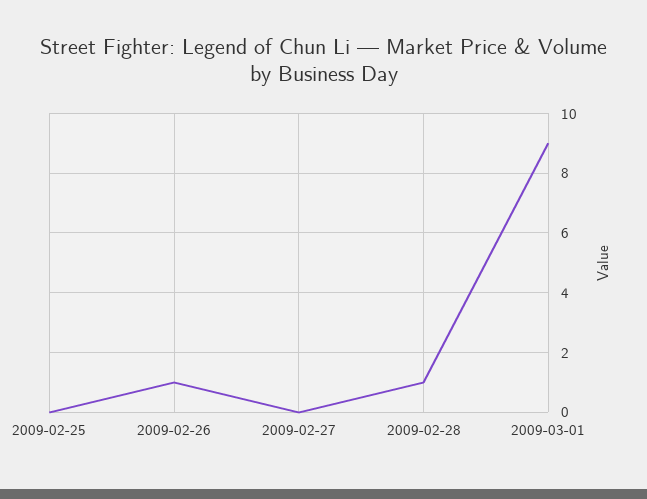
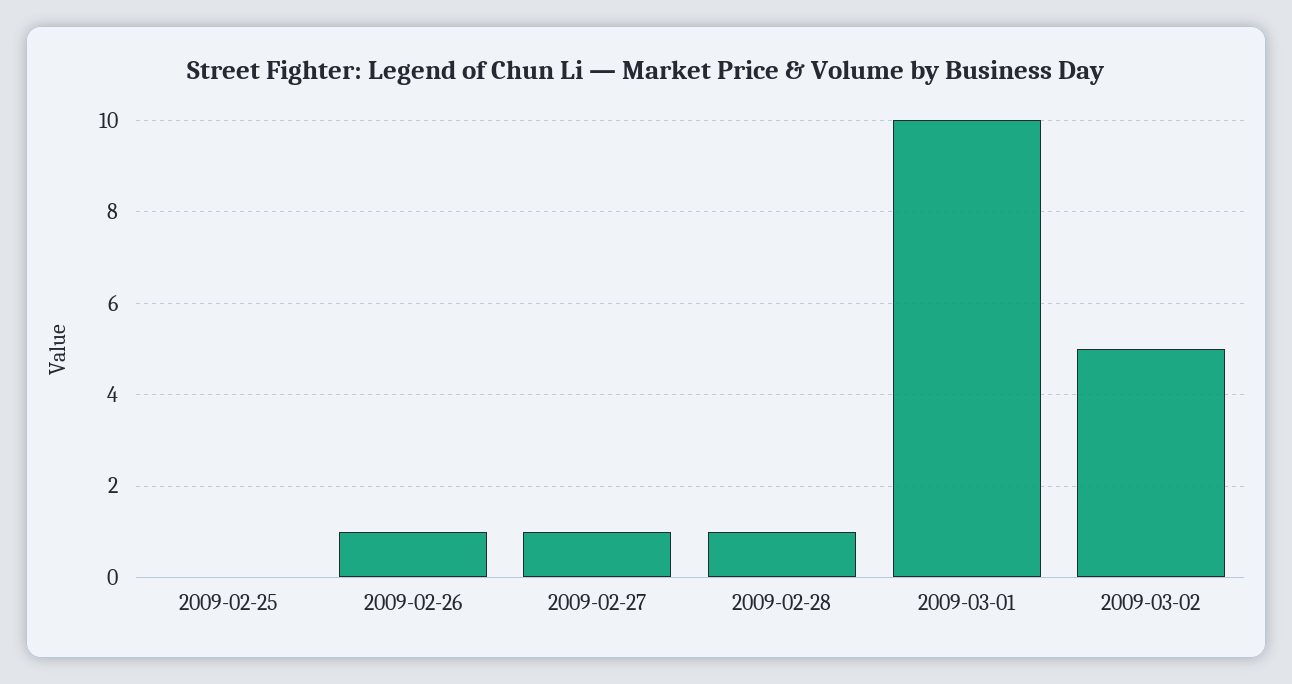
2009-02-27: 0 -> 1
2009-03-01: 9 -> 10
2009-03-02: none -> 5

